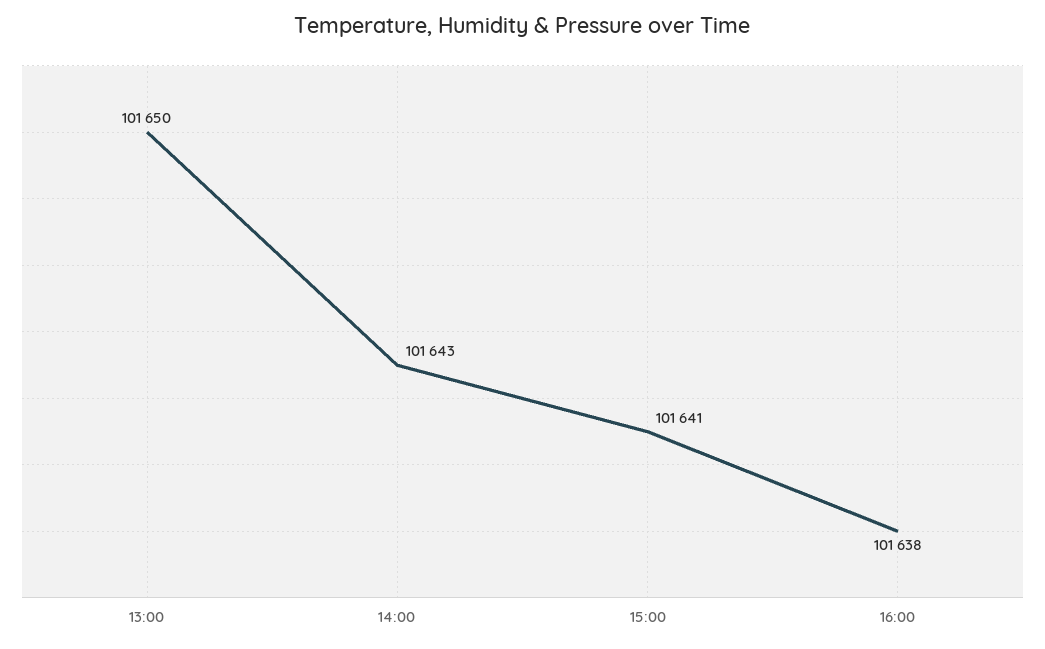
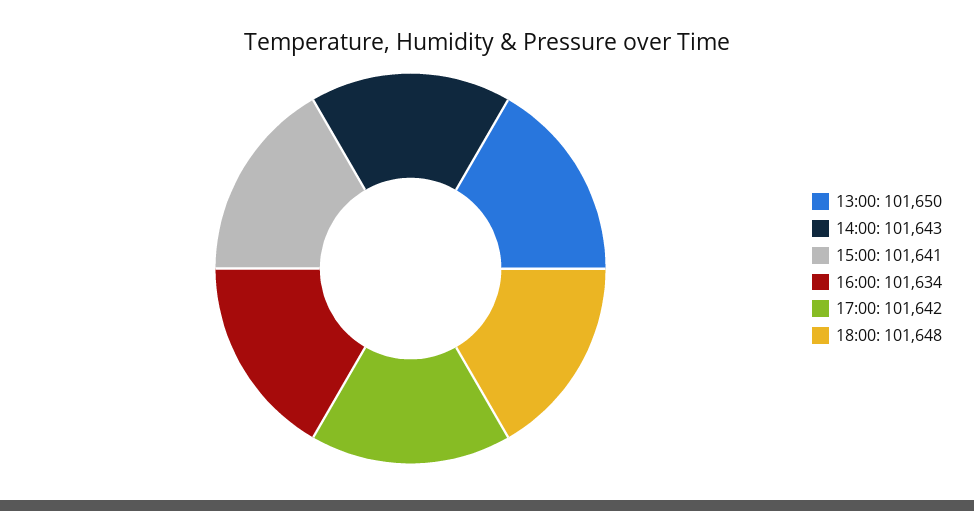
16:00: 101638 -> 101634
17:00: none -> 101642
18:00: none -> 101648

